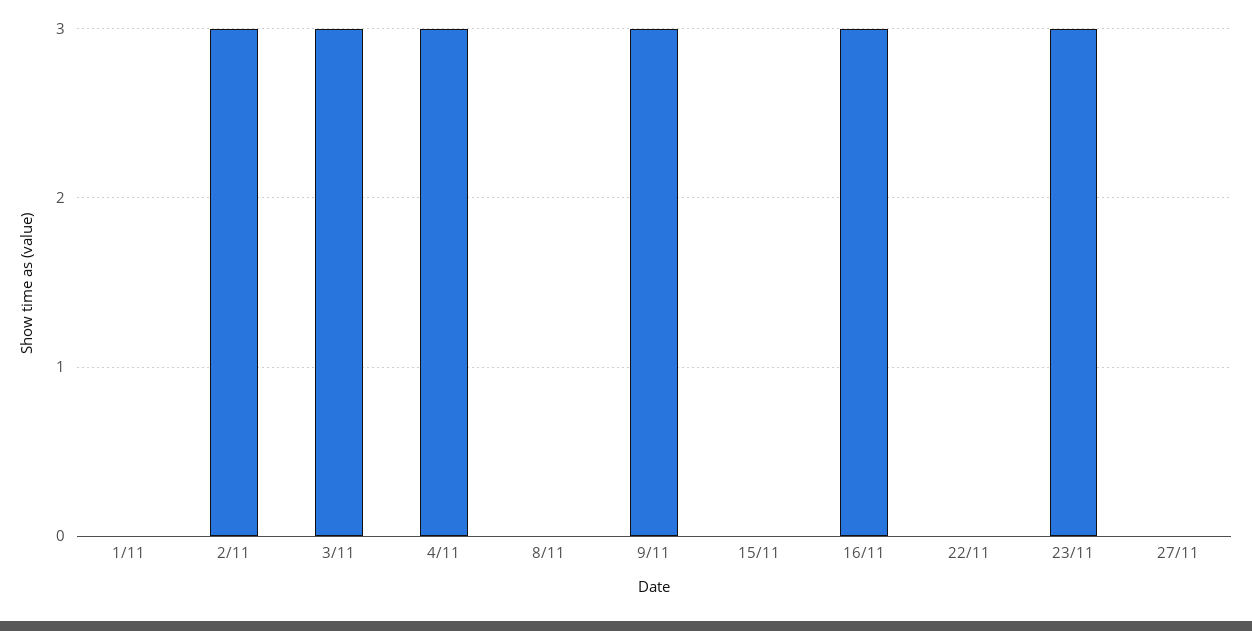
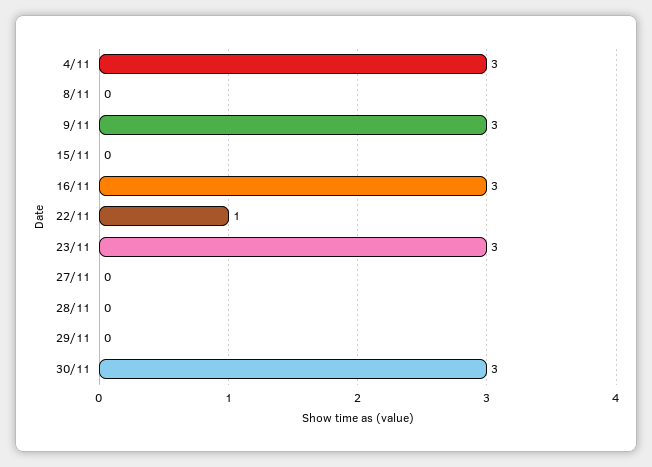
1/11: 0 -> none
2/11: 3 -> none
3/11: 3 -> none
22/11: 0 -> 1
28/11: none -> 0
29/11: none -> 0
30/11: none -> 3

